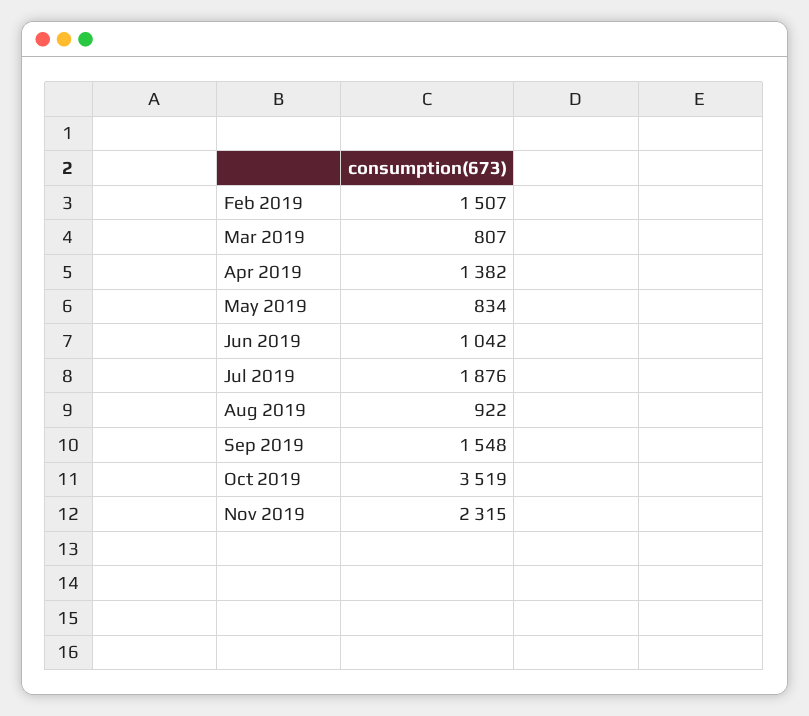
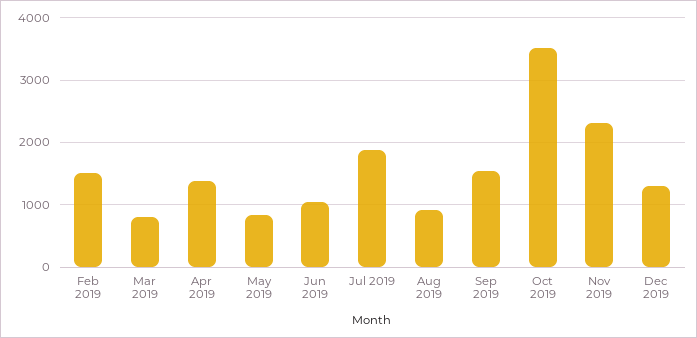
Dec 2019: none -> 1300

